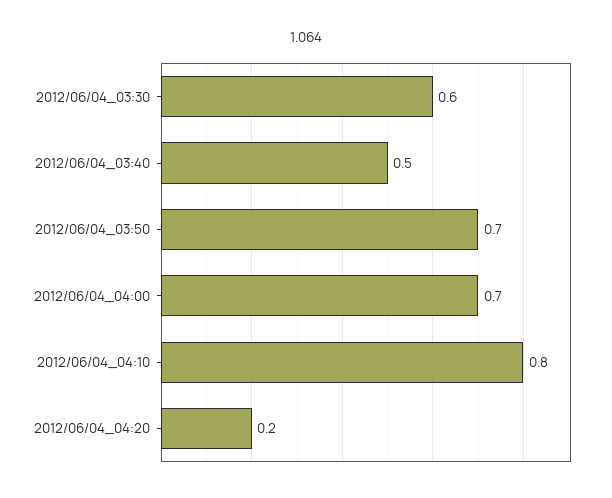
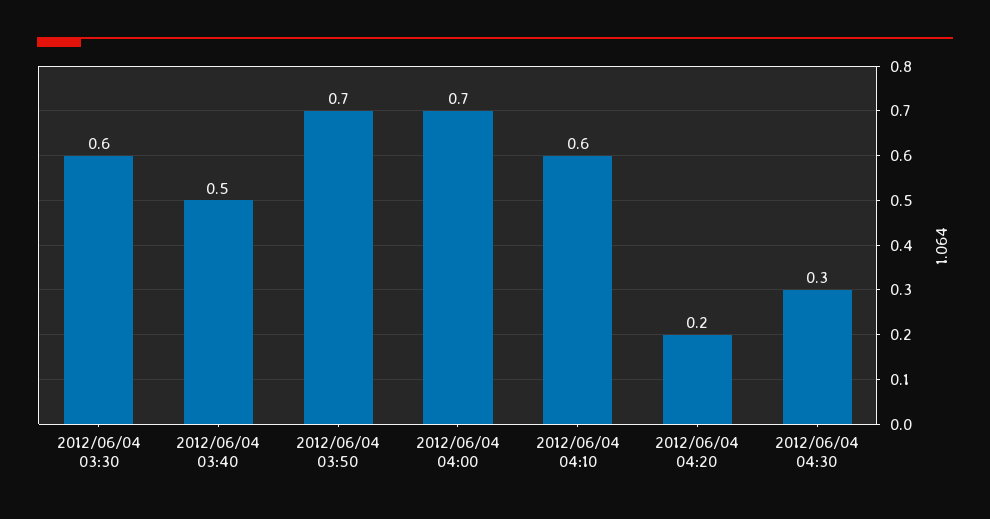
2012/06/04_04:10: 0.8 -> 0.6
2012/06/04 04:30: none -> 0.3

